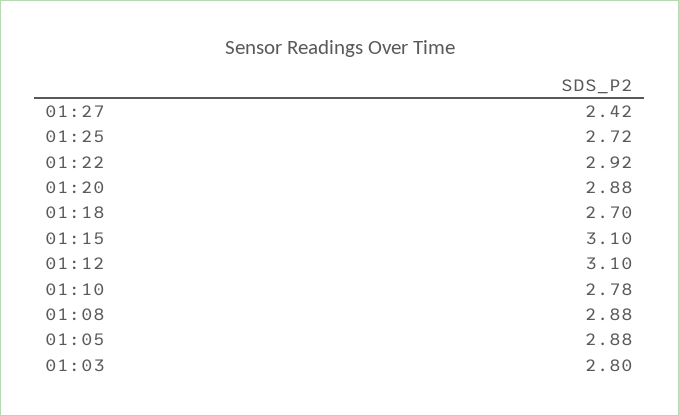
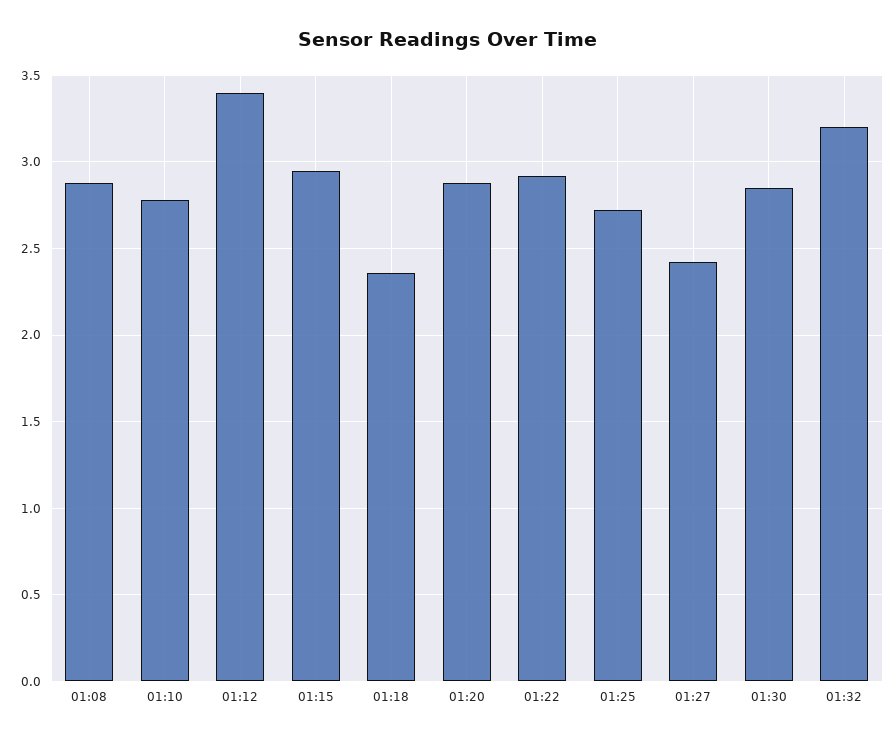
01:18: 2.7 -> 2.35
01:15: 3.1 -> 2.95
01:12: 3.1 -> 3.4
01:05: 2.88 -> none
01:03: 2.8 -> none
01:30: none -> 2.85
01:32: none -> 3.2

